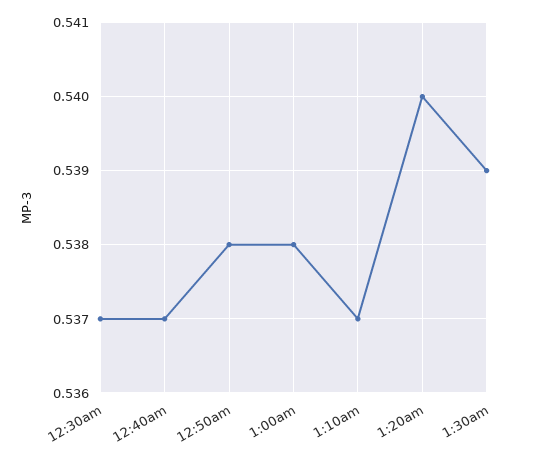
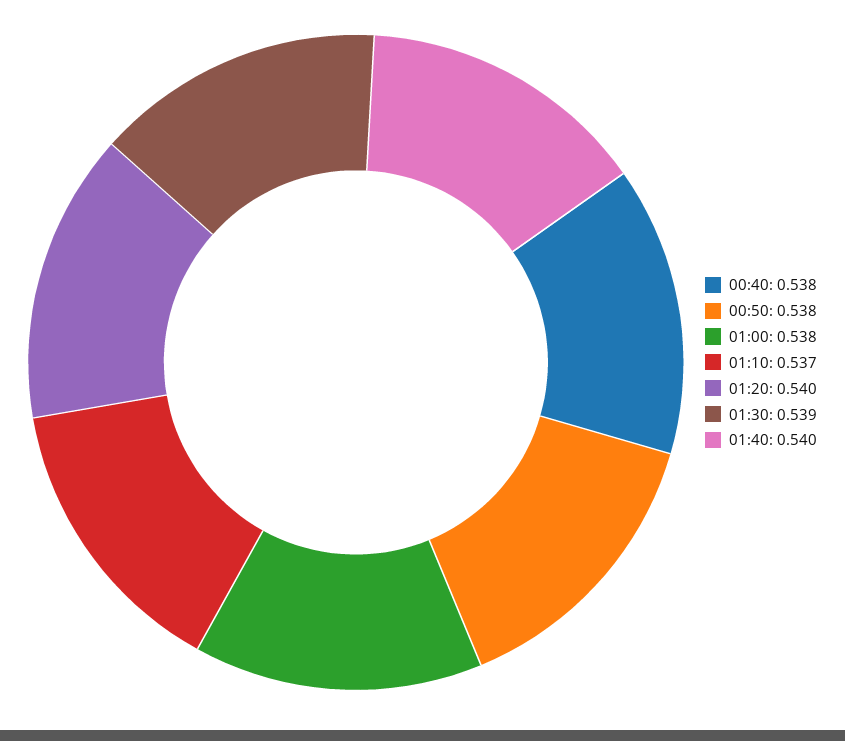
12:30am: 0.537 -> none
12:40am: 0.537 -> 0.538
01:40: none -> 0.54

